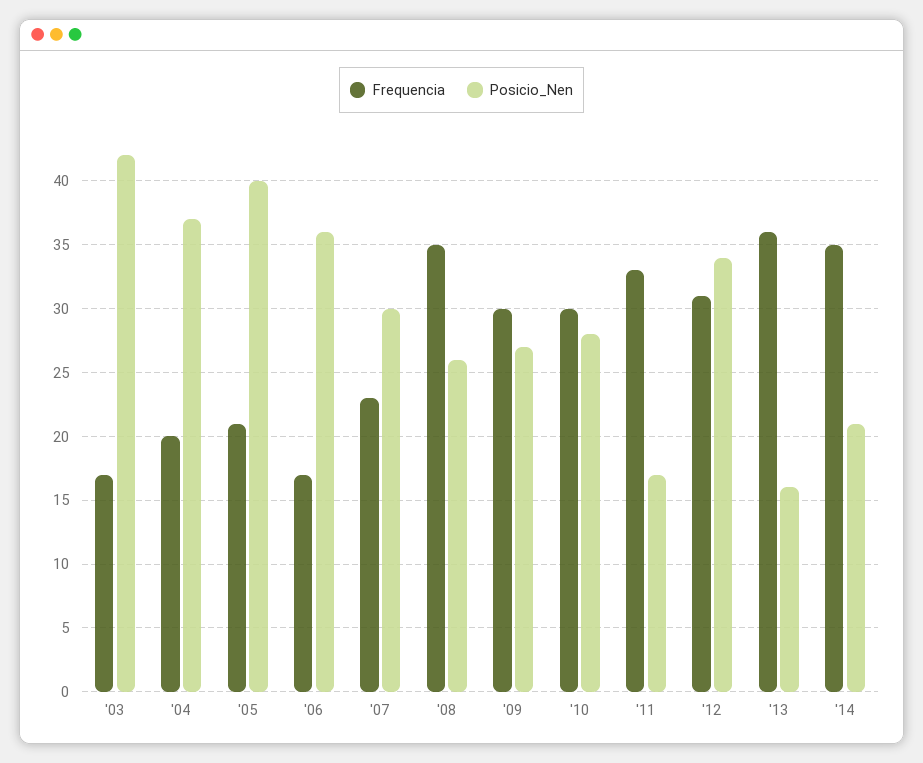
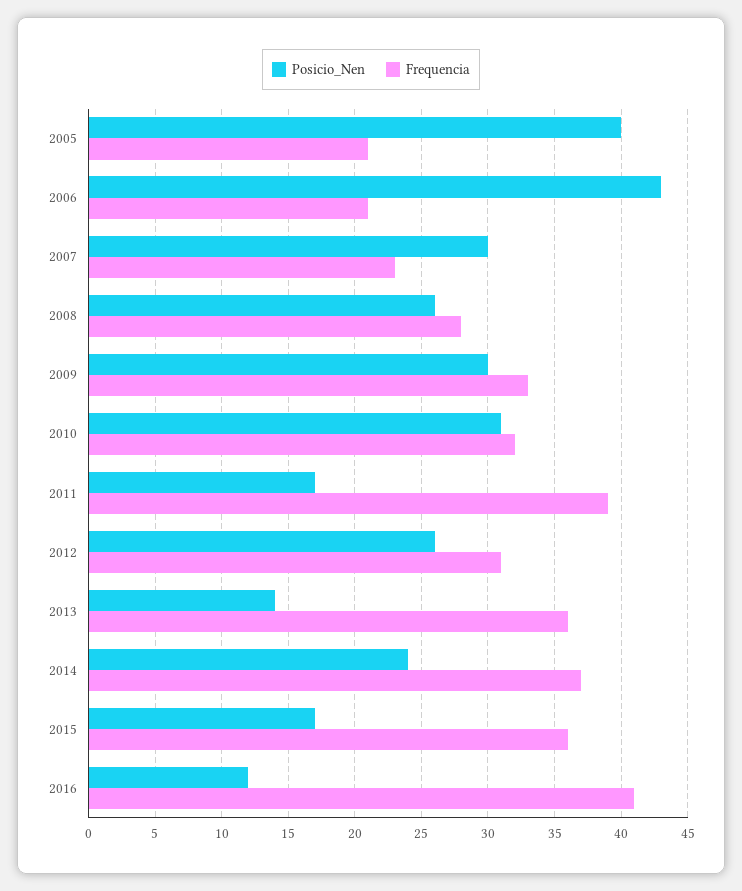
Frequencia, '03: 17 -> none
Posicio_Nen, '03: 42 -> none
Frequencia, '04: 20 -> none
Posicio_Nen, '04: 37 -> none
Frequencia, '06: 17 -> 21
Posicio_Nen, '06: 36 -> 43
Frequencia, '08: 35 -> 28
Frequencia, '09: 30 -> 33
Posicio_Nen, '09: 27 -> 30
Frequencia, '10: 30 -> 32
Posicio_Nen, '10: 28 -> 31
Frequencia, '11: 33 -> 39
Posicio_Nen, '12: 34 -> 26
Posicio_Nen, '13: 16 -> 14
Frequencia, '14: 35 -> 37
Posicio_Nen, '14: 21 -> 24
Posicio_Nen, 2015: none -> 17
Frequencia, 2015: none -> 36
Posicio_Nen, 2016: none -> 12
Frequencia, 2016: none -> 41

